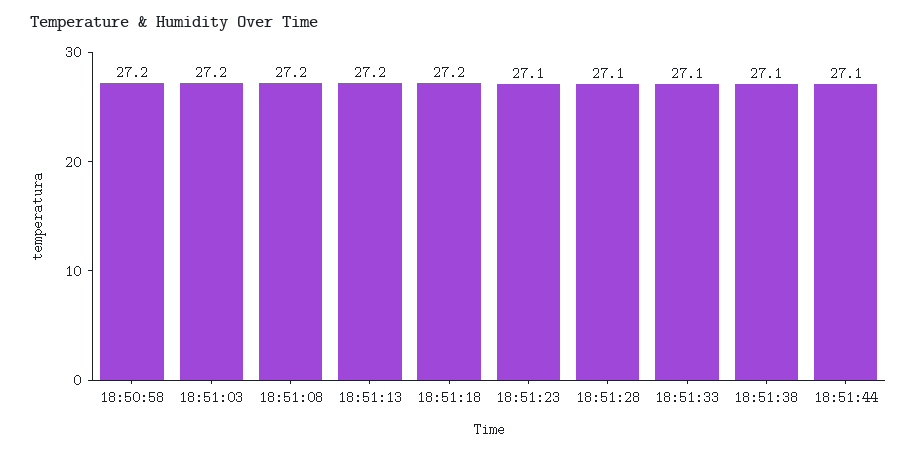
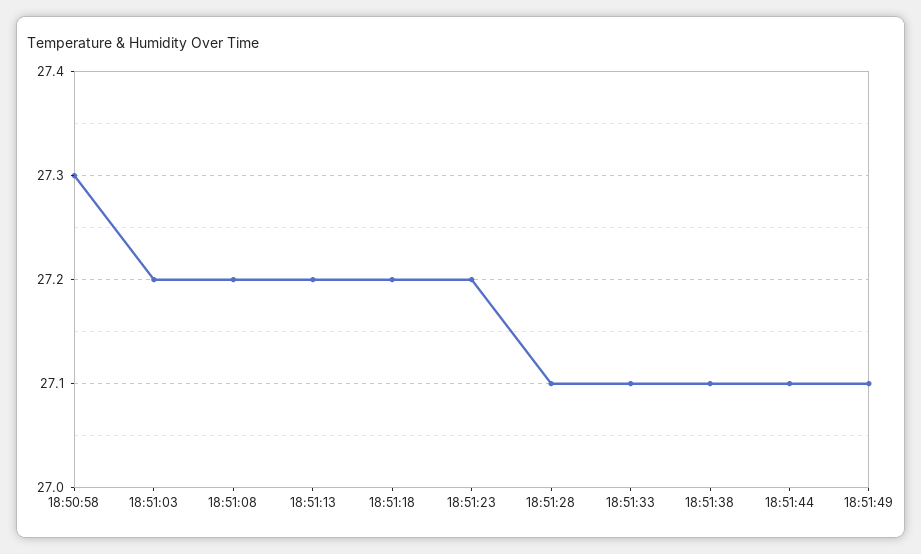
18:50:58: 27.2 -> 27.3
18:51:23: 27.1 -> 27.2
18:51:49: none -> 27.1

